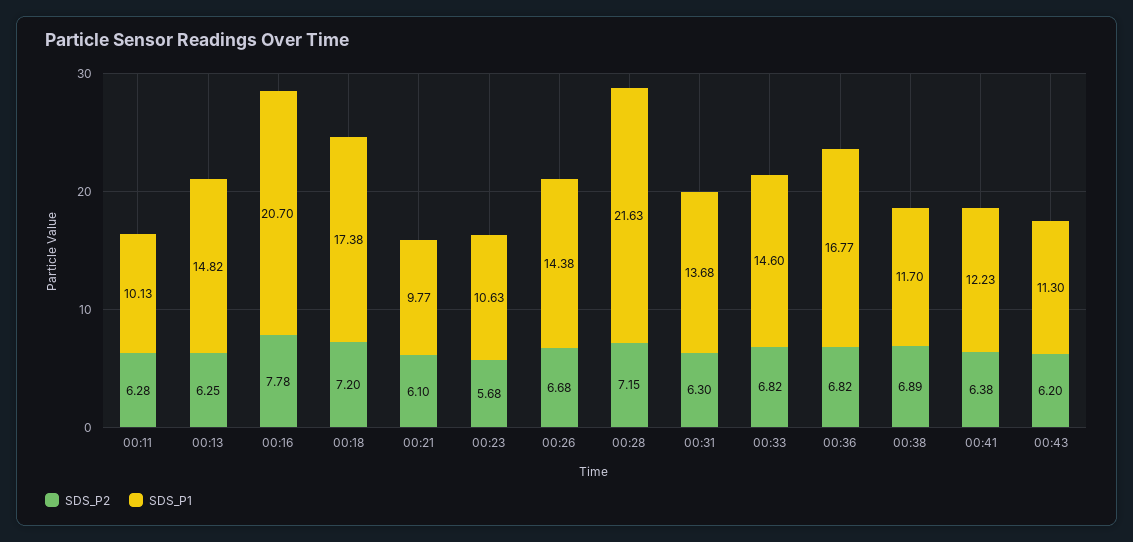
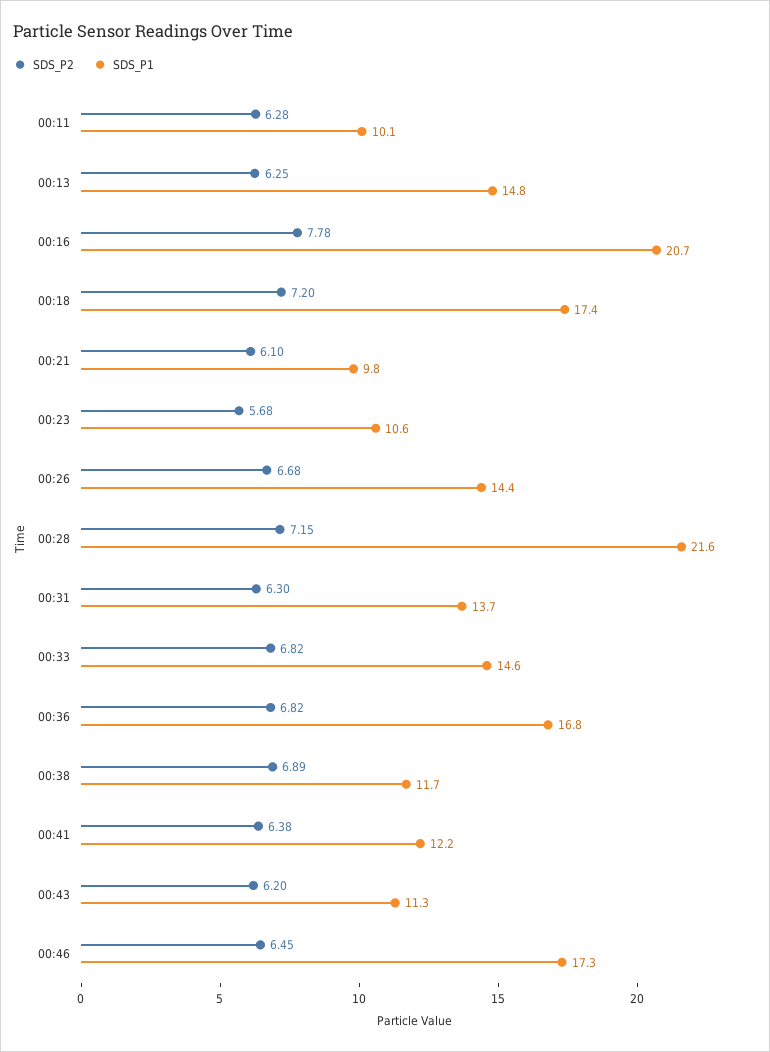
SDS_P2, 00:46: none -> 6.45
SDS_P1, 00:46: none -> 17.3

